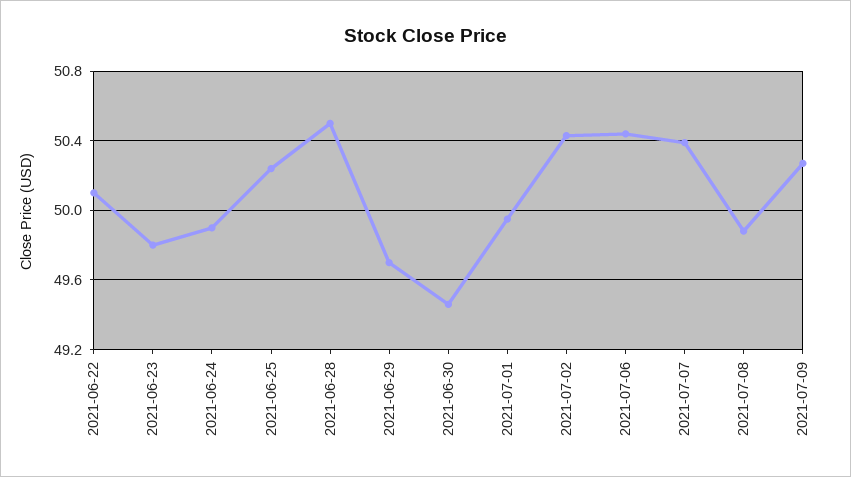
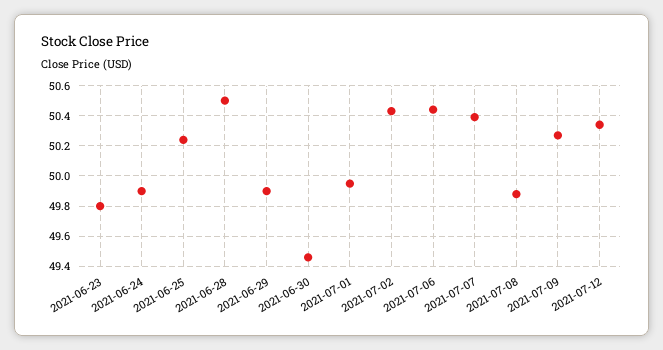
2021-06-22: 50.1 -> none
2021-06-29: 49.7 -> 49.9
2021-07-12: none -> 50.35

